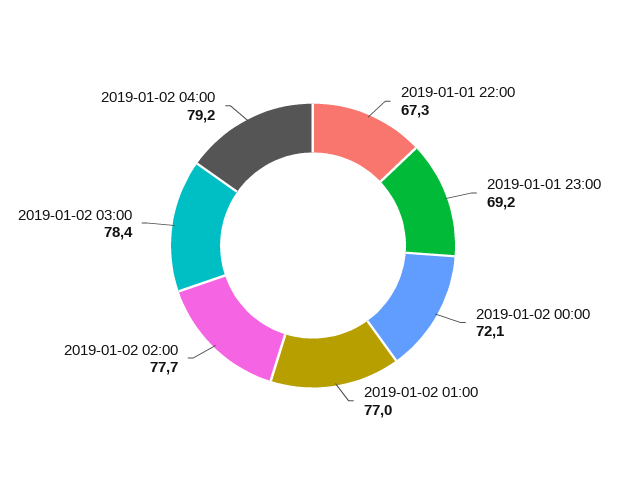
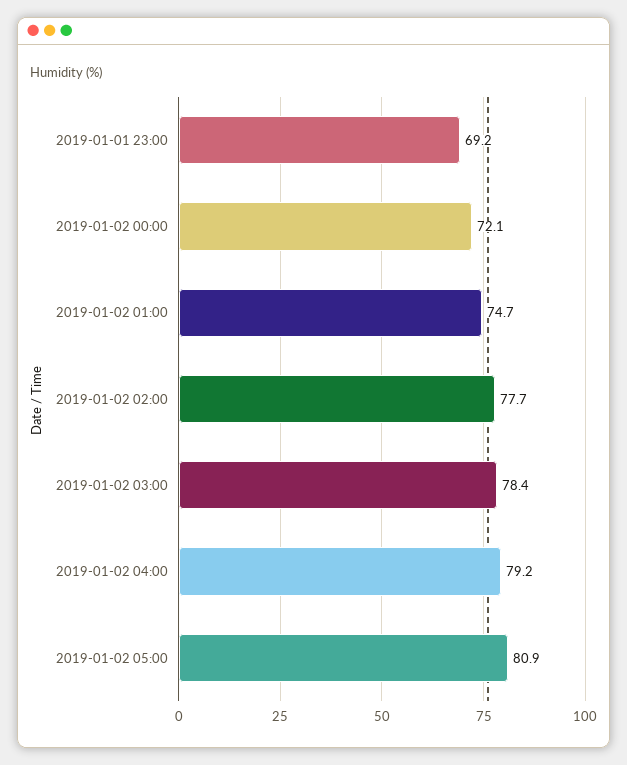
2019-01-01 22:00: 67.3 -> none
2019-01-02 01:00: 77 -> 74.7
2019-01-02 05:00: none -> 80.9

